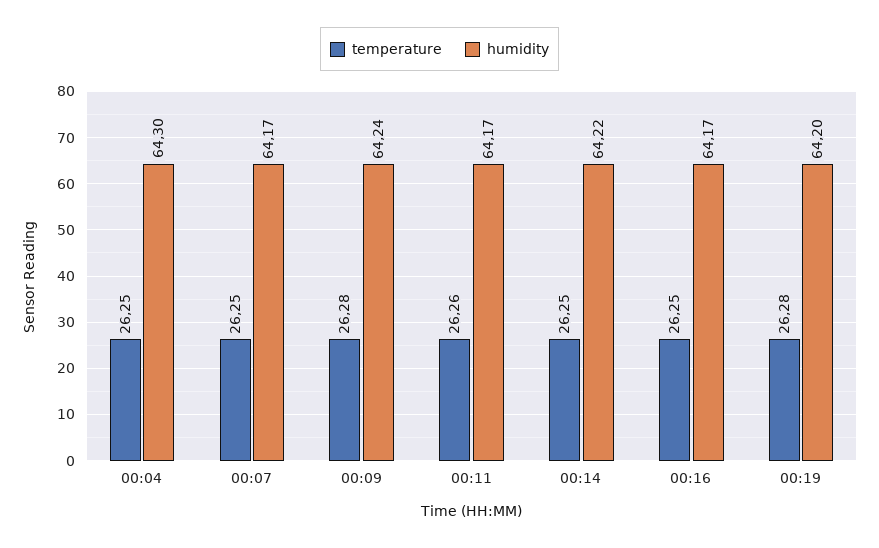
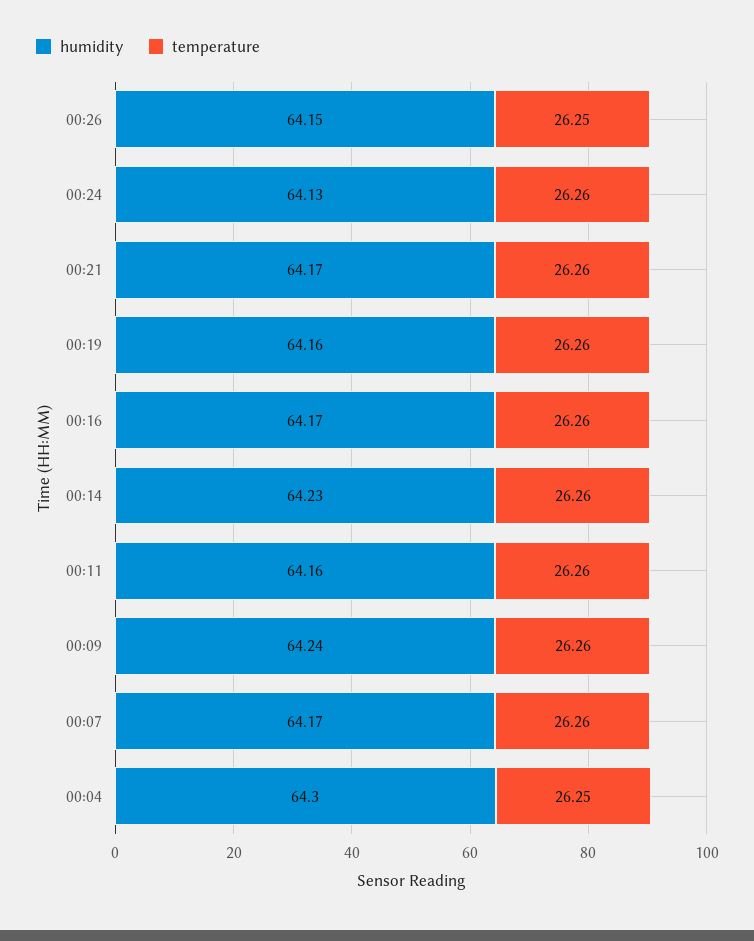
temperature, 00:07: 26.25 -> 26.26
temperature, 00:09: 26.28 -> 26.26
humidity, 00:11: 64.17 -> 64.16
temperature, 00:14: 26.25 -> 26.26
humidity, 00:14: 64.22 -> 64.23
temperature, 00:16: 26.25 -> 26.26
temperature, 00:19: 26.28 -> 26.26
humidity, 00:19: 64.2 -> 64.16
humidity, 00:26: none -> 64.15
temperature, 00:26: none -> 26.25
humidity, 00:24: none -> 64.13
temperature, 00:24: none -> 26.26
humidity, 00:21: none -> 64.17
temperature, 00:21: none -> 26.26

